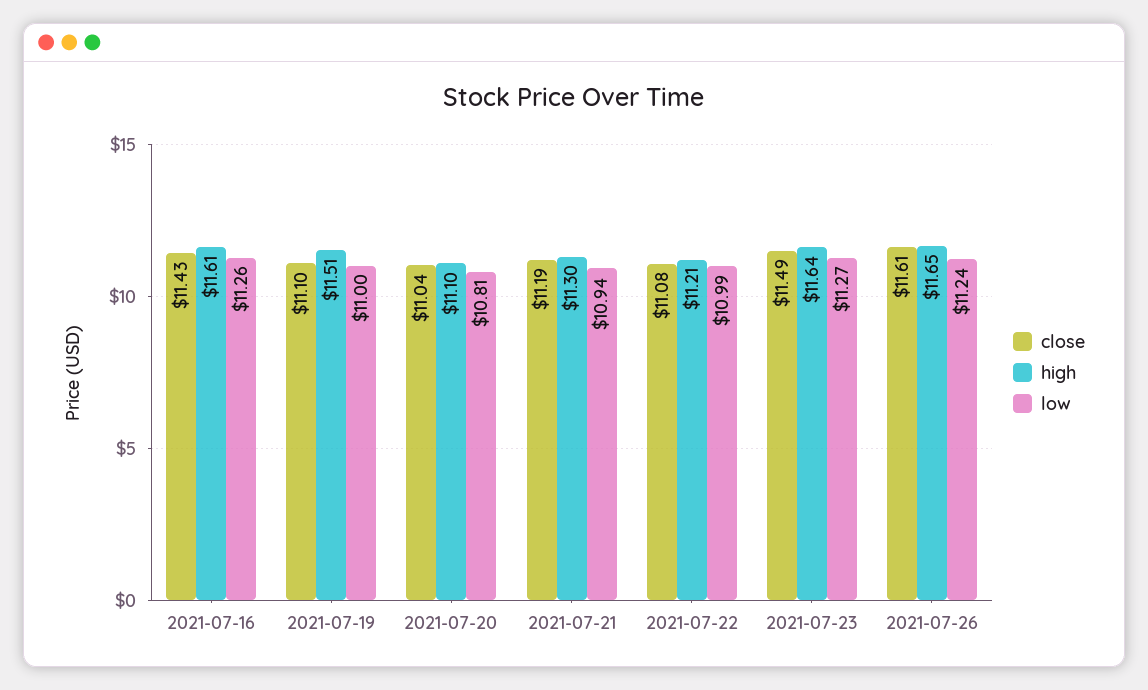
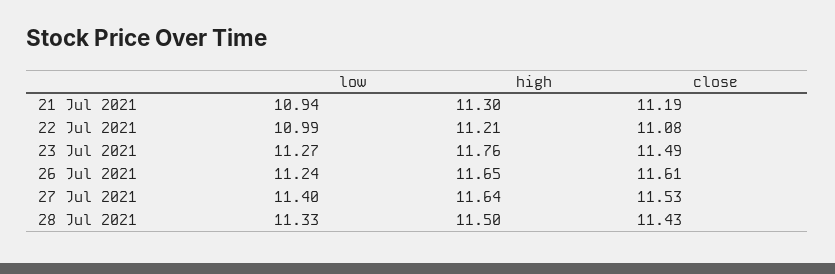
close, 2021-07-16: 11.43 -> none
high, 2021-07-16: 11.61 -> none
low, 2021-07-16: 11.26 -> none
close, 2021-07-19: 11.1 -> none
high, 2021-07-19: 11.51 -> none
low, 2021-07-19: 11 -> none
close, 2021-07-20: 11.04 -> none
high, 2021-07-20: 11.1 -> none
low, 2021-07-20: 10.81 -> none
high, 2021-07-23: 11.64 -> 11.76
low, 27 Jul 2021: none -> 11.4
high, 27 Jul 2021: none -> 11.64
close, 27 Jul 2021: none -> 11.53
low, 28 Jul 2021: none -> 11.33
high, 28 Jul 2021: none -> 11.5
close, 28 Jul 2021: none -> 11.43

